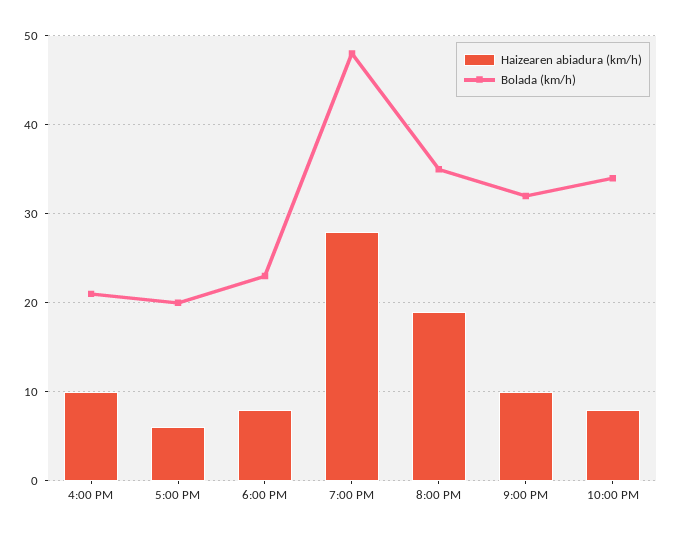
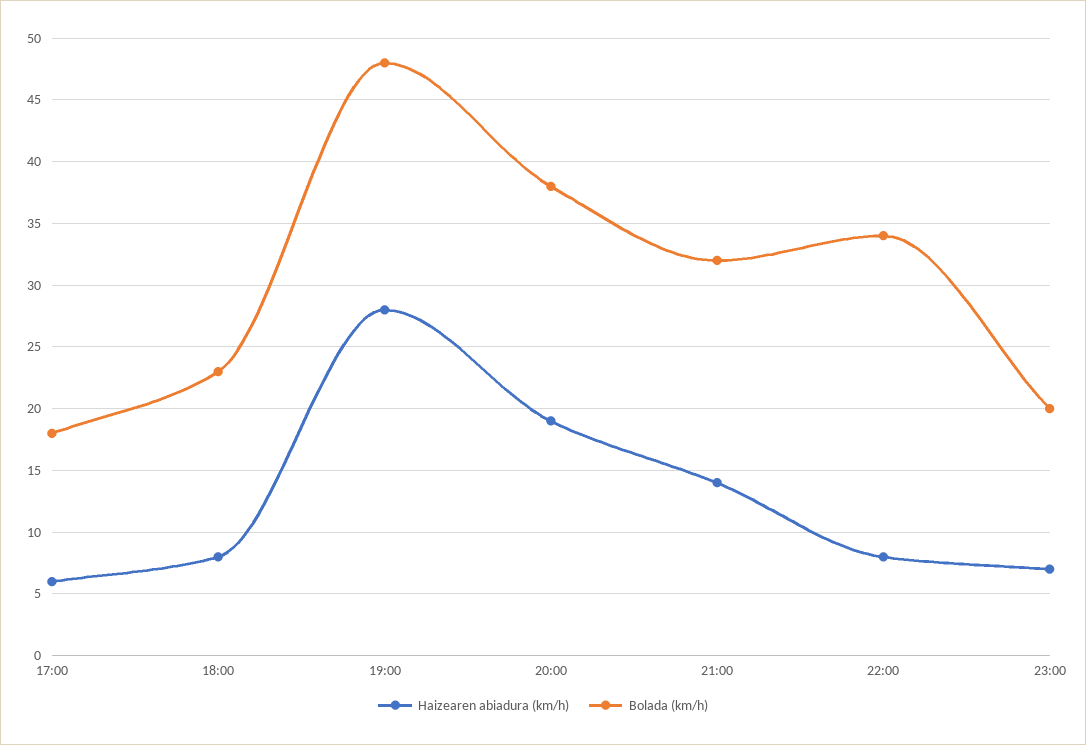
Haizearen abiadura (km/h), 4:00 PM: 10 -> none
Bolada (km/h), 4:00 PM: 21 -> none
Bolada (km/h), 5:00 PM: 20 -> 18
Bolada (km/h), 8:00 PM: 35 -> 38
Haizearen abiadura (km/h), 9:00 PM: 10 -> 14
Haizearen abiadura (km/h), 23:00: none -> 7
Bolada (km/h), 23:00: none -> 20

